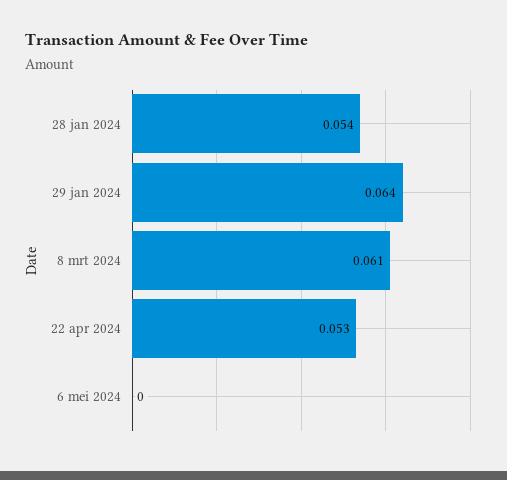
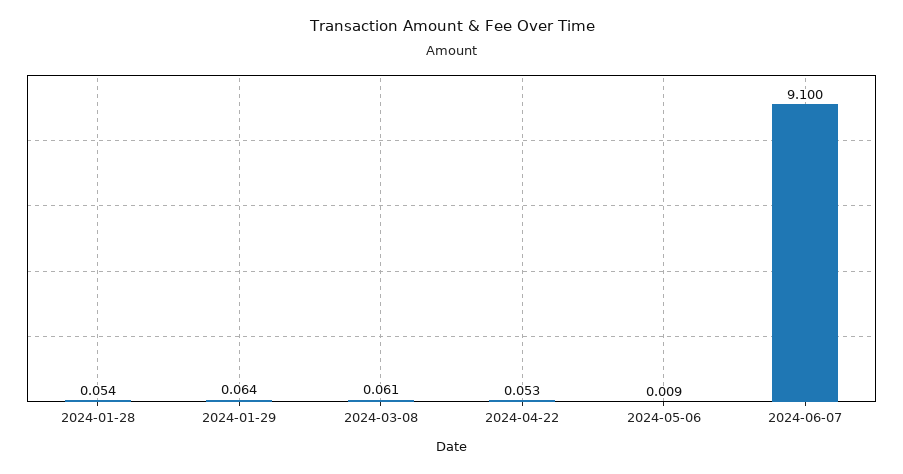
6 mei 2024: 0 -> 0.009
2024-06-07: none -> 9.1

